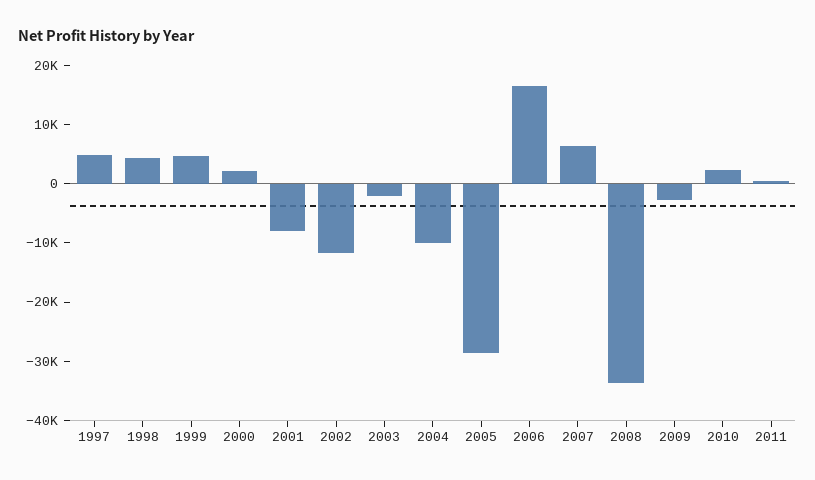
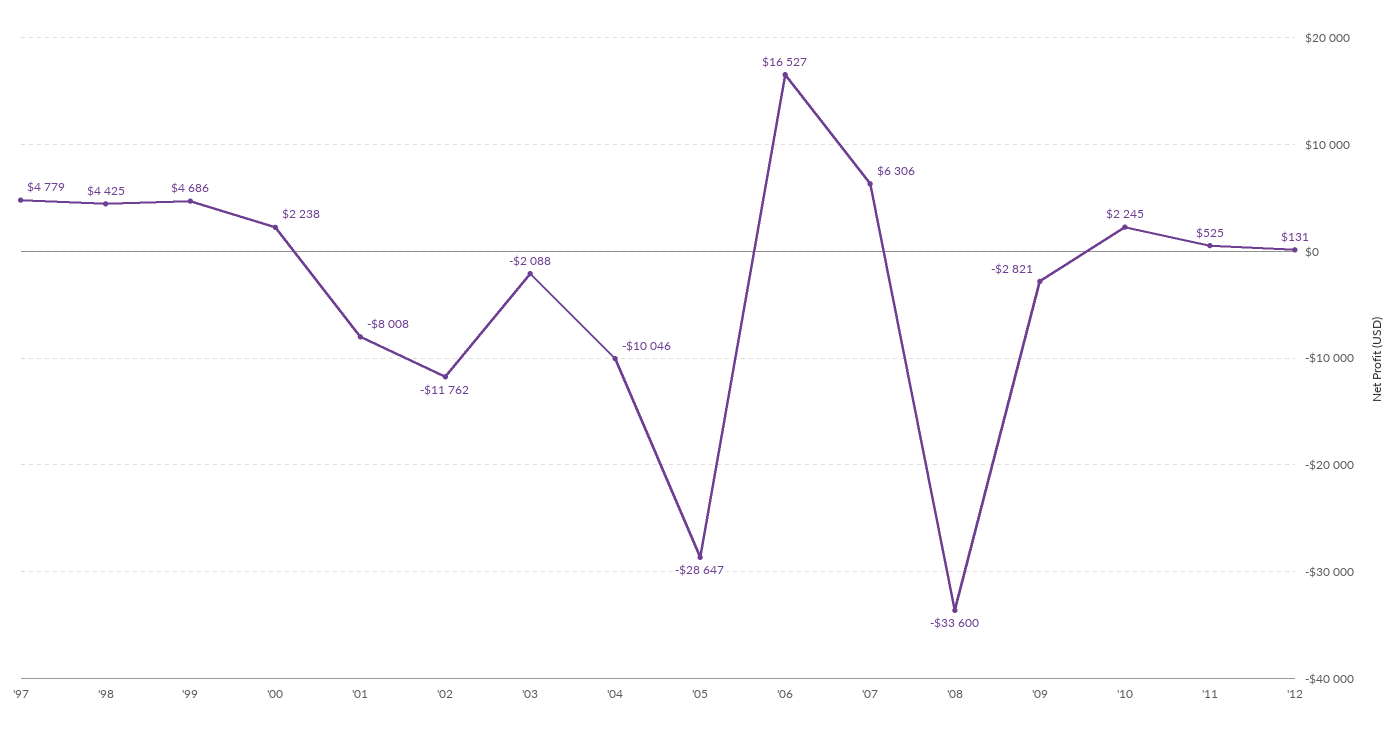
'12: none -> 131

